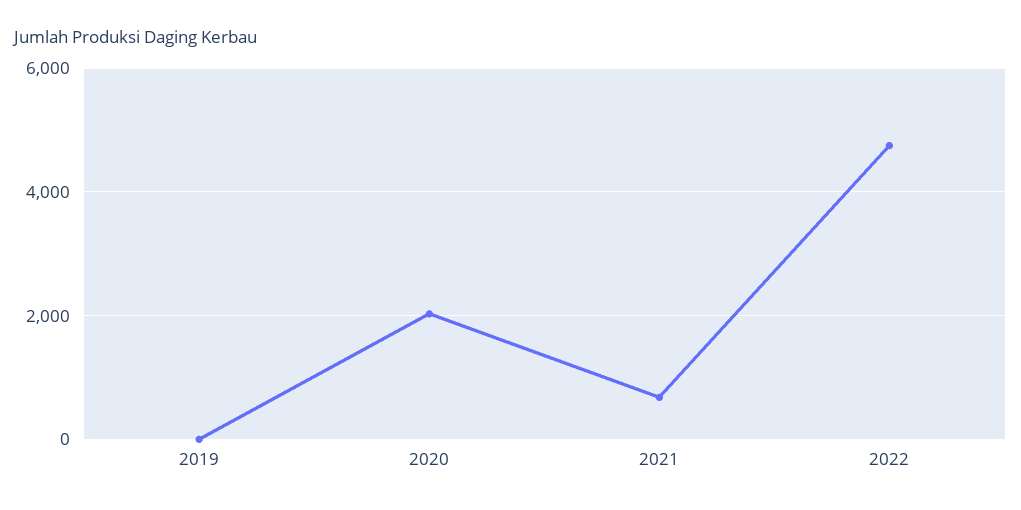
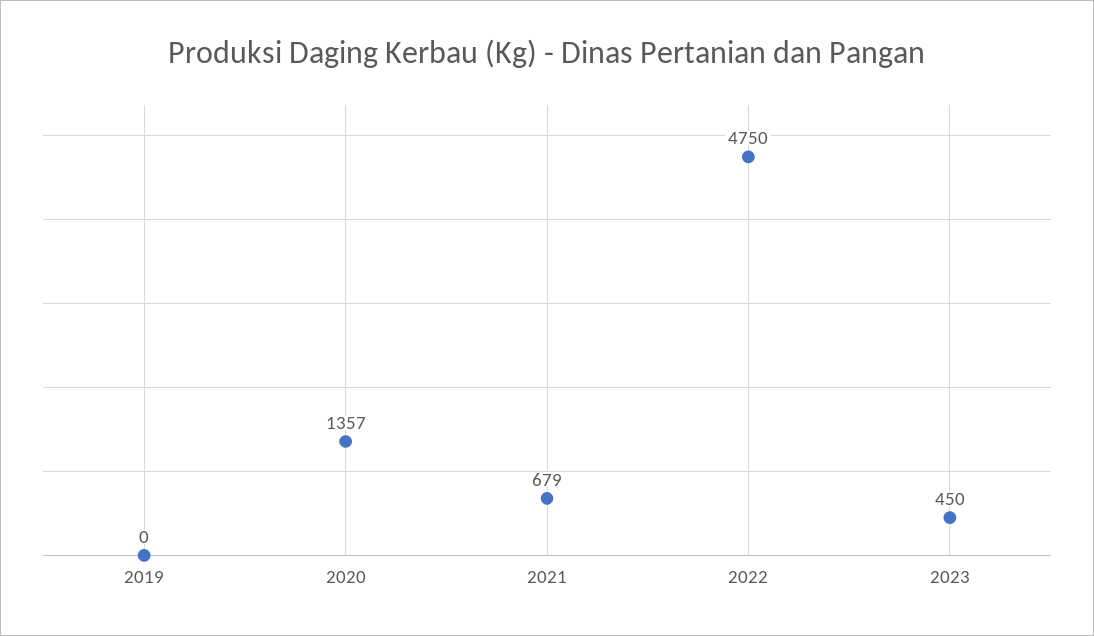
2020: 2000 -> 1357
2023: none -> 450

